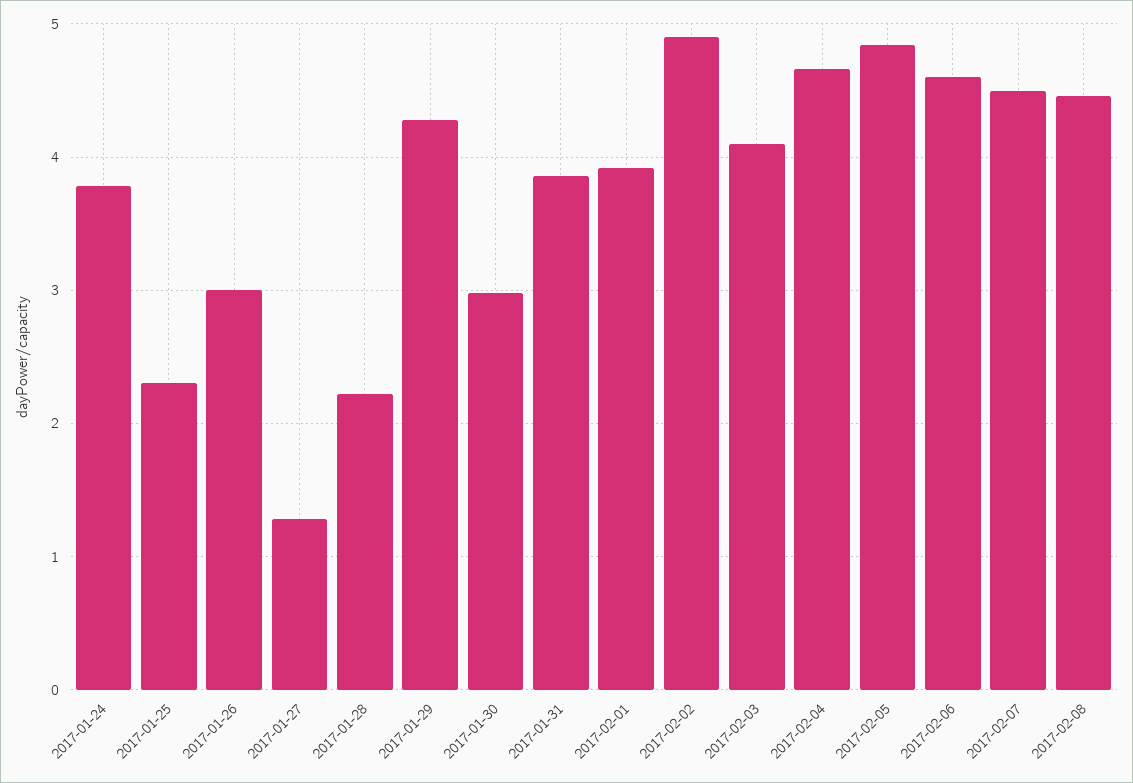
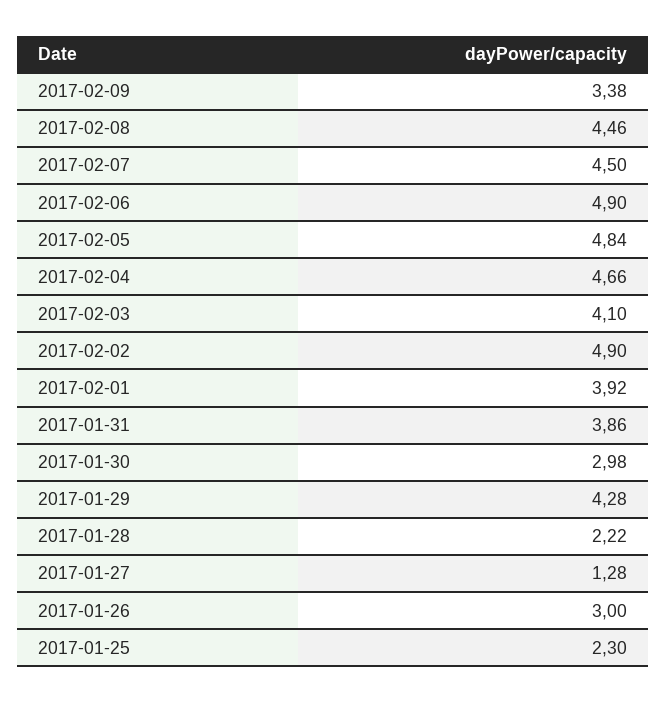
2017-01-24: 3.8 -> none
2017-02-06: 4.6 -> 4.9
2017-02-09: none -> 3.38

